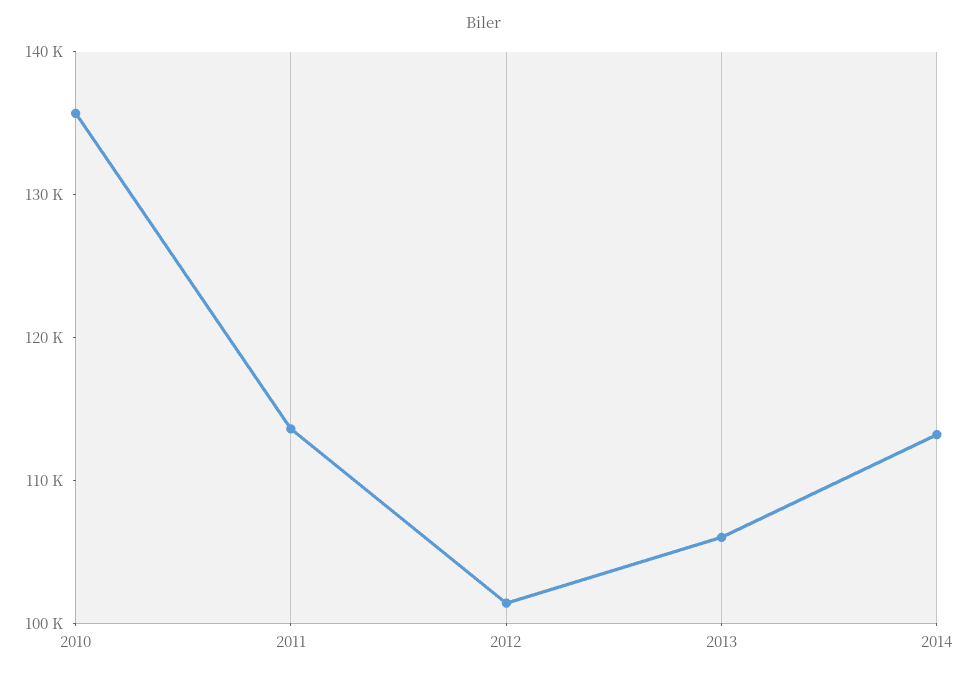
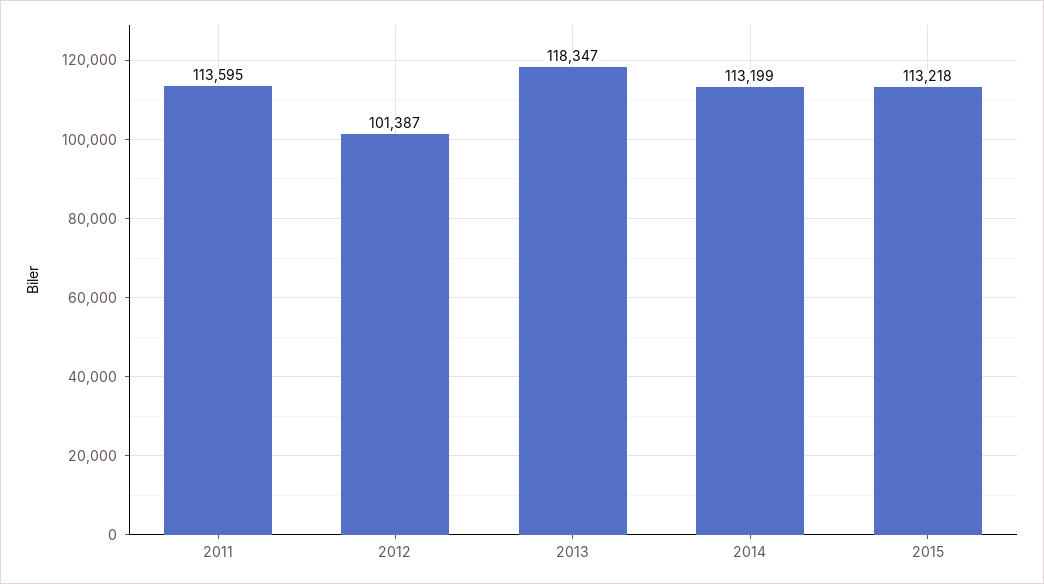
2010: 136000 -> none
2013: 106000 -> 118347
2015: none -> 113218

